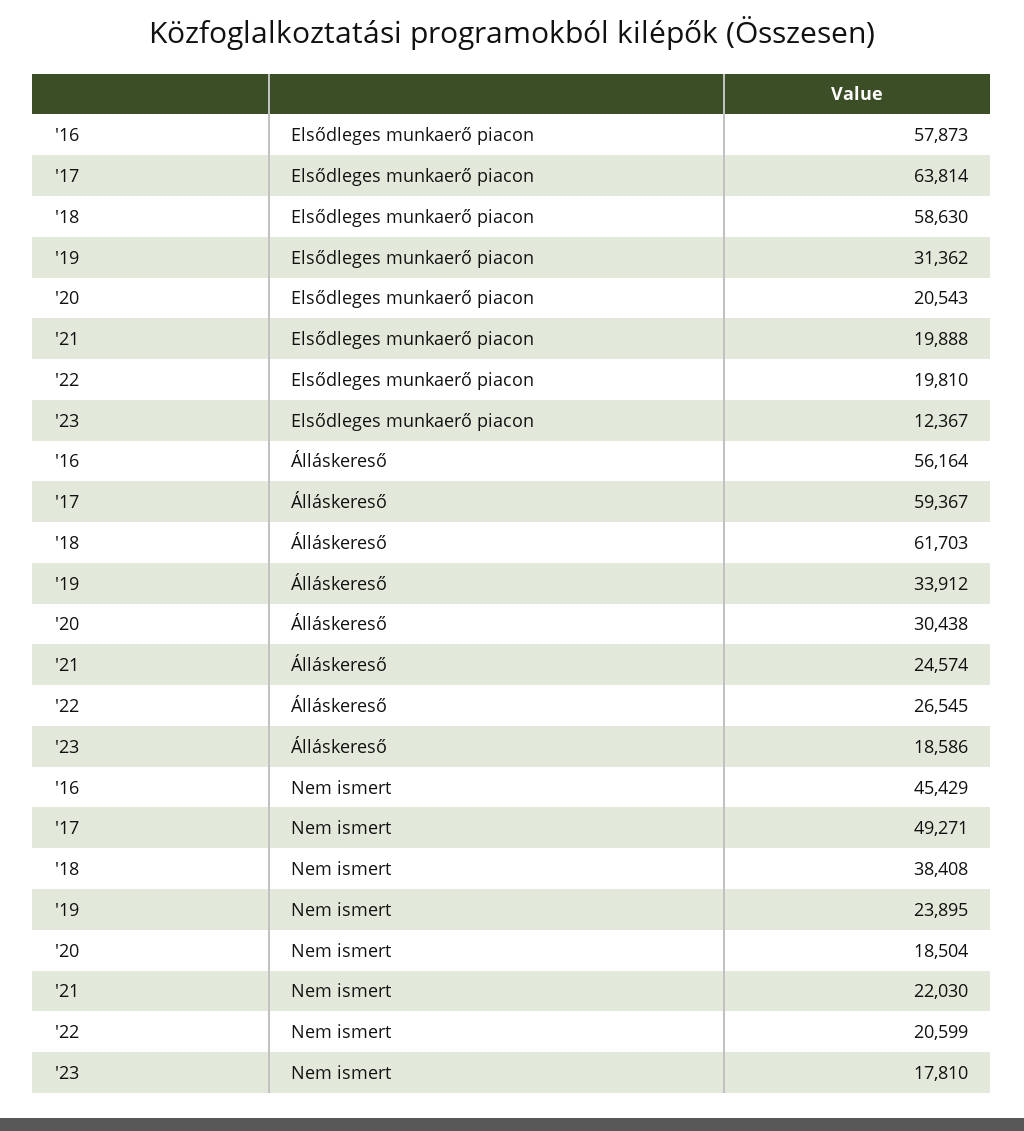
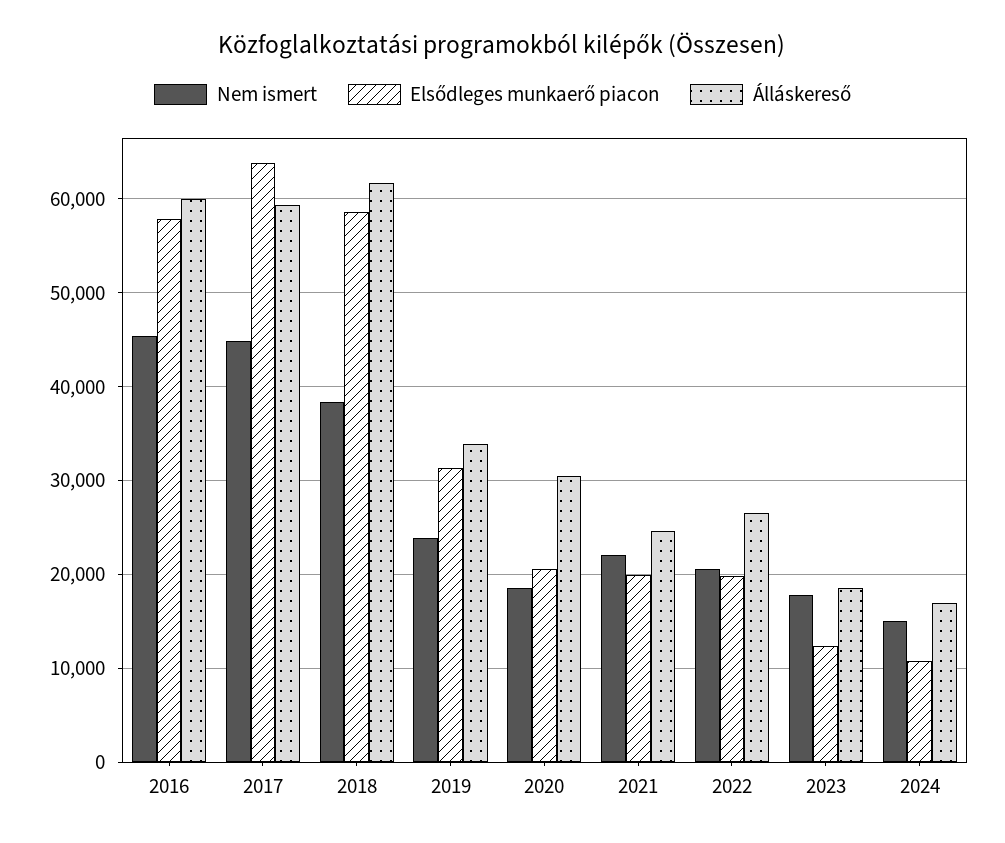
Álláskereső, '16: 56164 -> 60000
Nem ismert, '17: 49271 -> 45000
Nem ismert, 2024: none -> 15000
Elsődleges munkaerő piacon, 2024: none -> 11000
Álláskereső, 2024: none -> 17000

